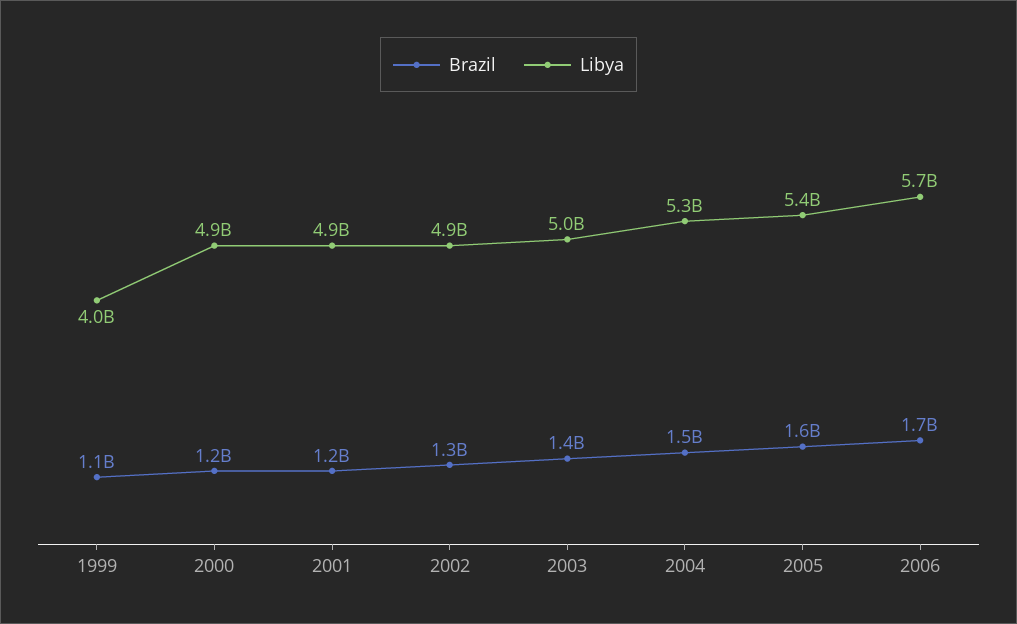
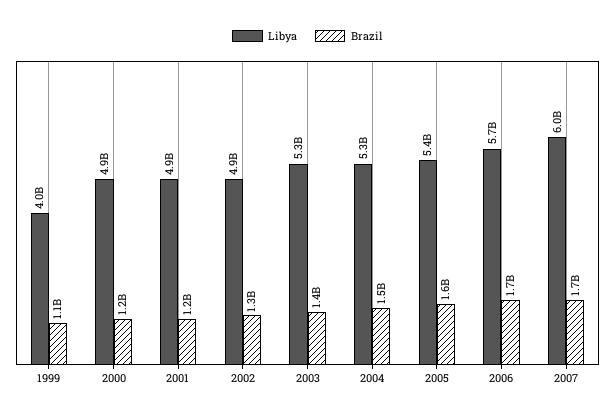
Libya, 2003: 5000000000 -> 5300000000
Libya, 2007: none -> 6000000000
Brazil, 2007: none -> 1700000000

